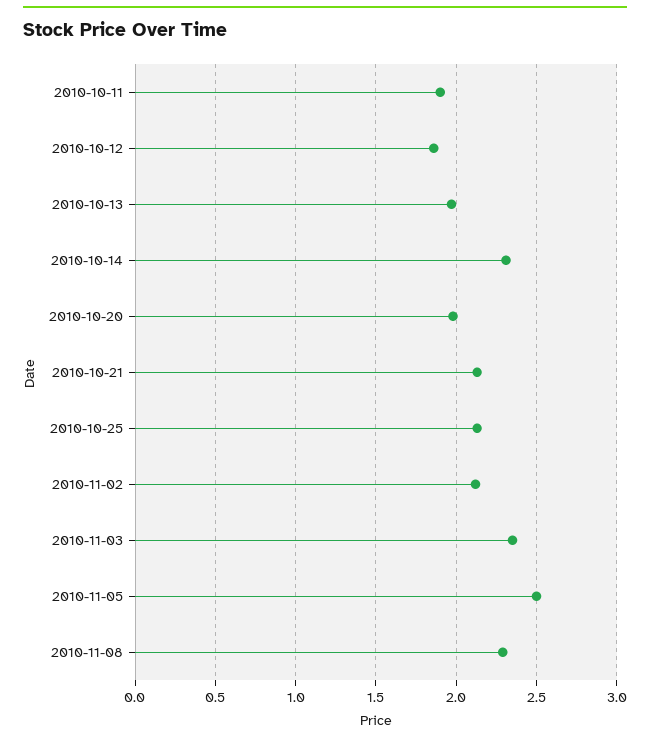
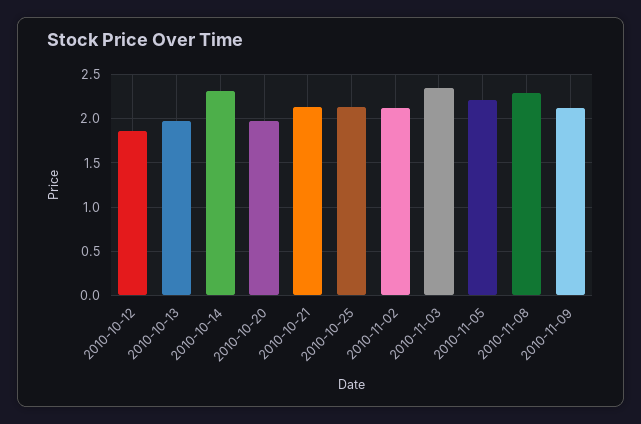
2010-10-11: 1.9 -> none
2010-11-05: 2.5 -> 2.2
2010-11-09: none -> 2.1

